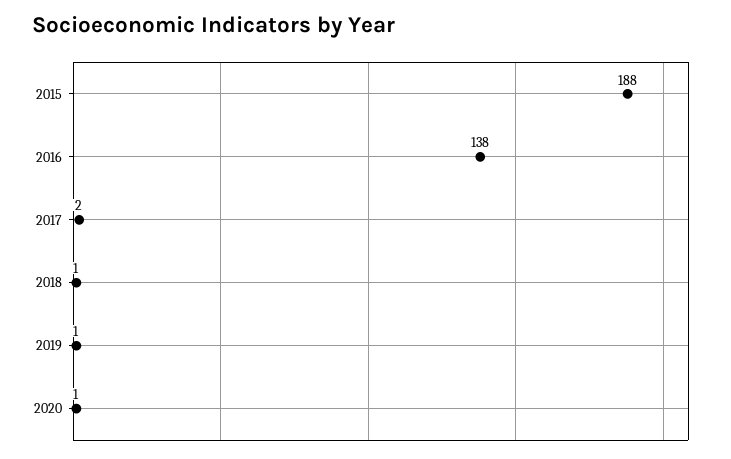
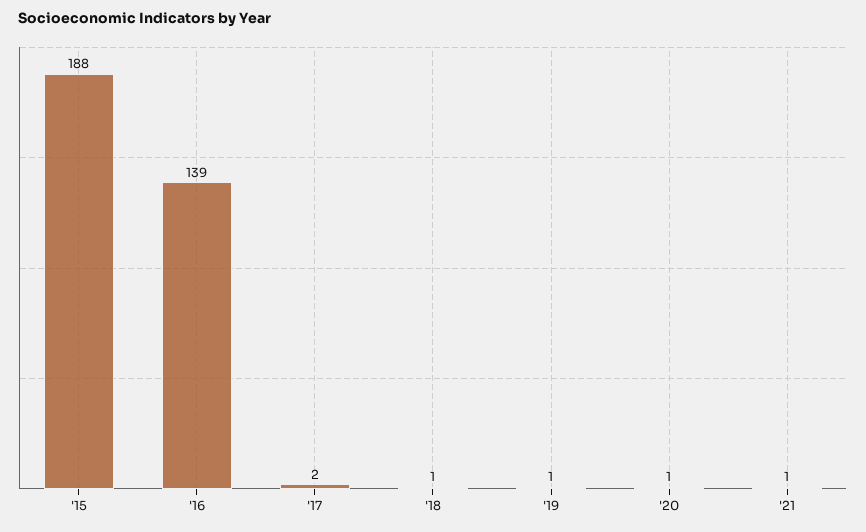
2016: 138 -> 139
'21: none -> 1

